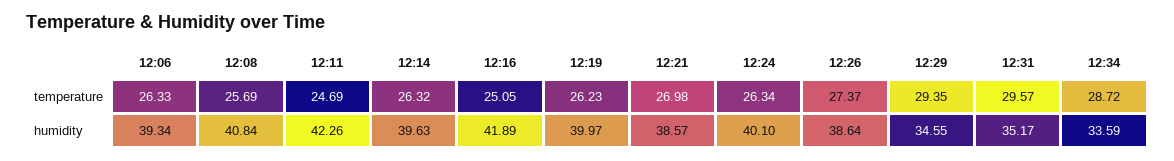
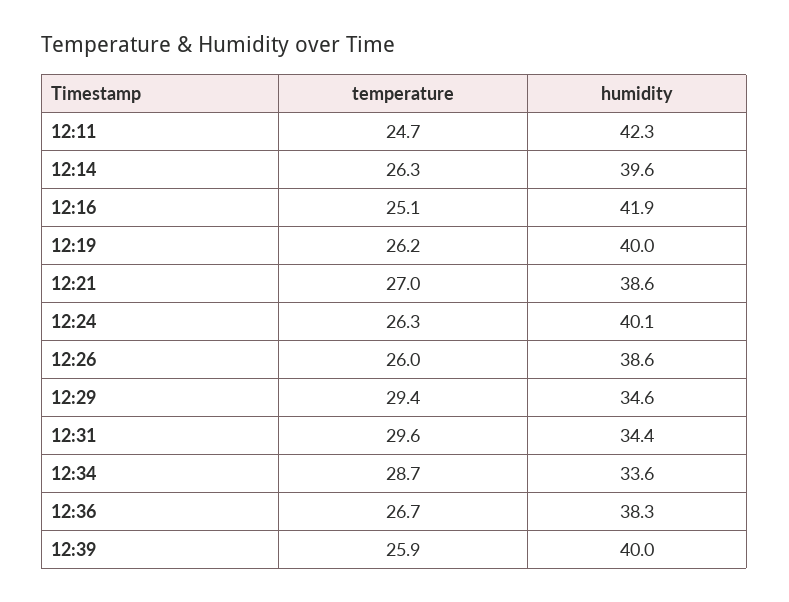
12:06, temperature: 26.33 -> none
12:08, temperature: 25.69 -> none
12:26, temperature: 27.37 -> 26
12:06, humidity: 39.34 -> none
12:08, humidity: 40.84 -> none
12:31, humidity: 35.17 -> 34.4
12:36, temperature: none -> 26.7
12:36, humidity: none -> 38.3
12:39, temperature: none -> 25.9
12:39, humidity: none -> 40

